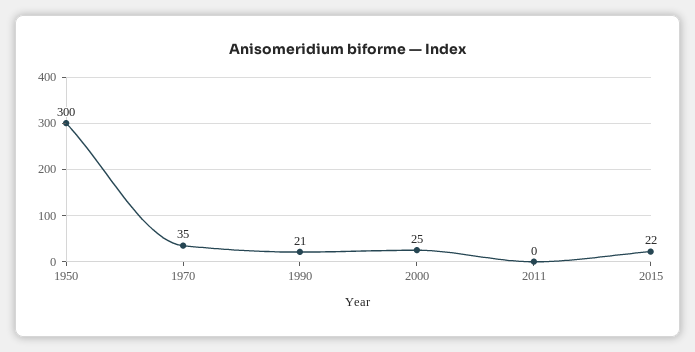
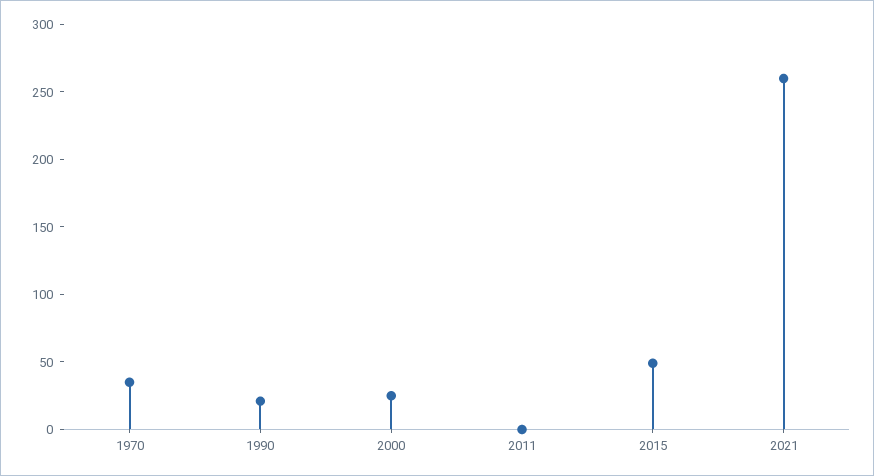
1950: 300 -> none
2015: 22 -> 50
2021: none -> 260

